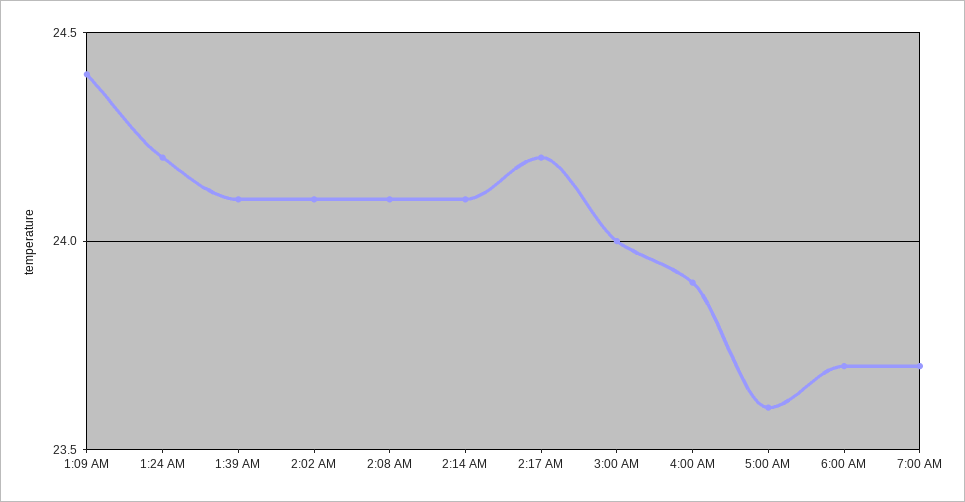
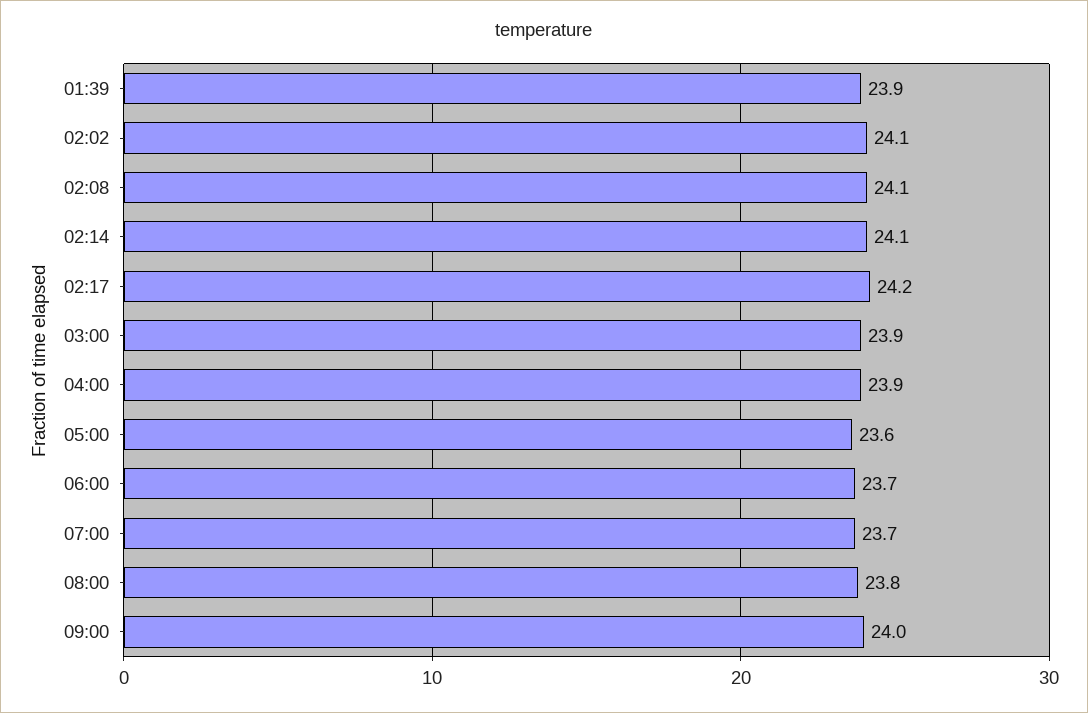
1:09 AM: 24.4 -> none
1:24 AM: 24.2 -> none
1:39 AM: 24.1 -> 23.9
3:00 AM: 24 -> 23.9
08:00: none -> 23.8
09:00: none -> 24

